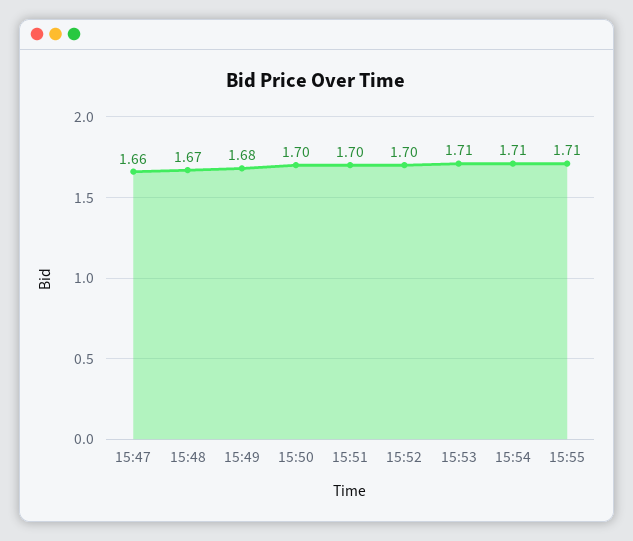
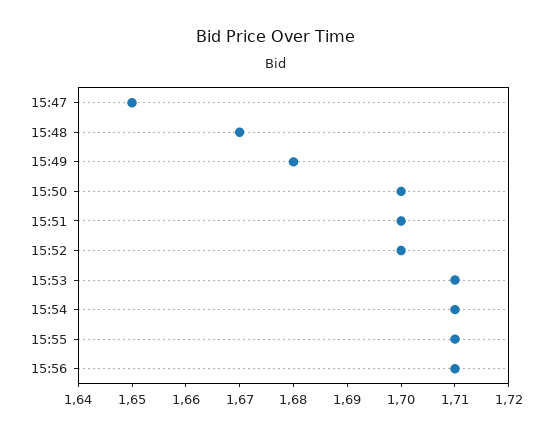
15:47: 1.66 -> 1.65
15:56: none -> 1.71

